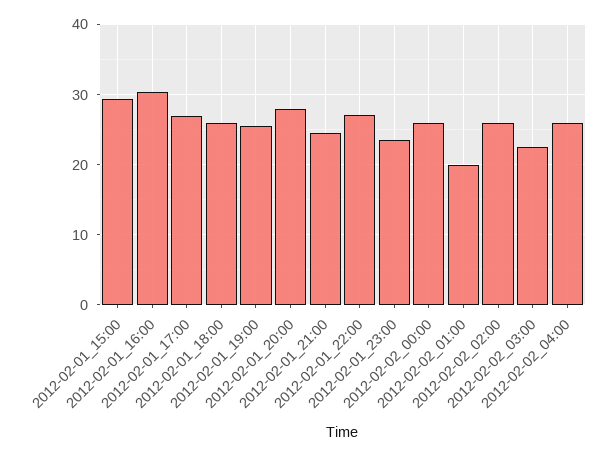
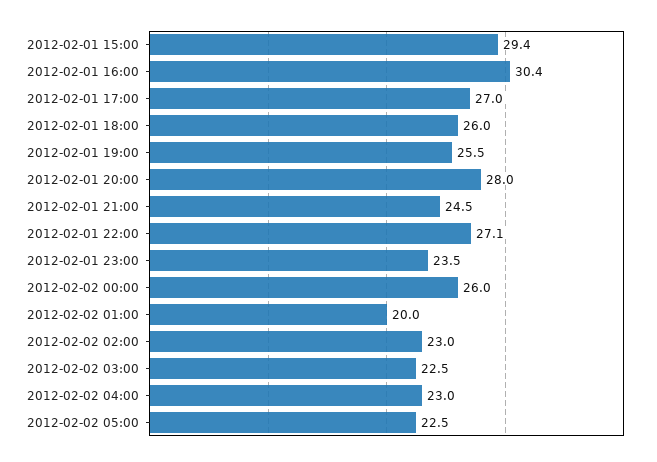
2012-02-02_02:00: 26 -> 23
2012-02-02_04:00: 26 -> 23
2012-02-02 05:00: none -> 22.5

